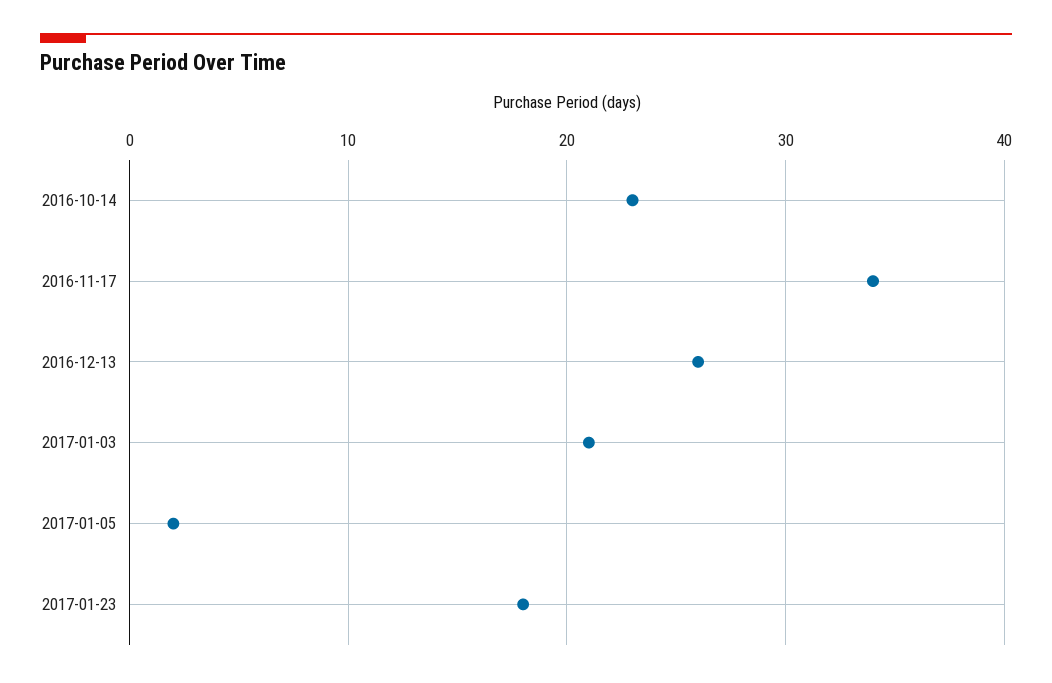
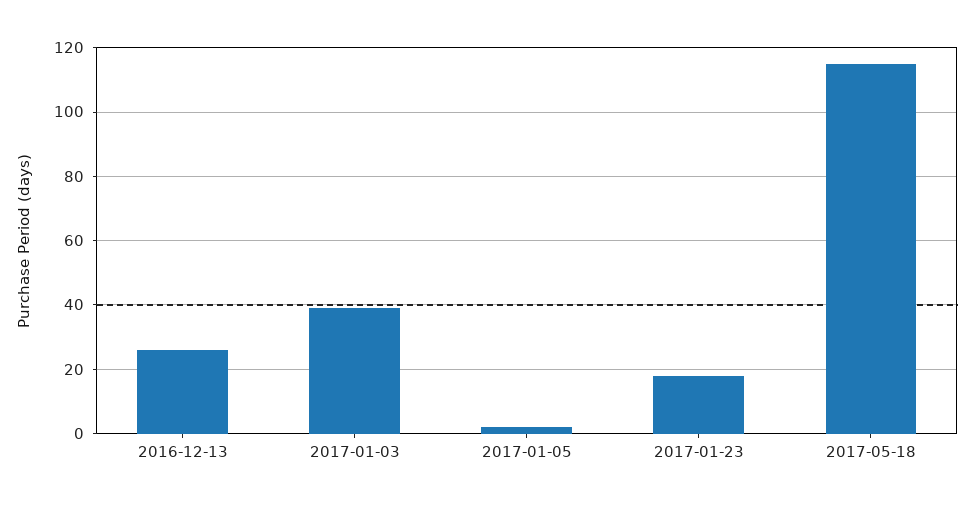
2016-10-14: 23 -> none
2016-11-17: 34 -> none
2017-01-03: 21 -> 40
2017-05-18: none -> 115

